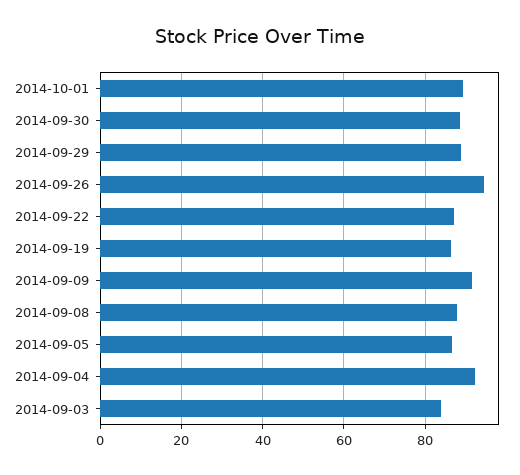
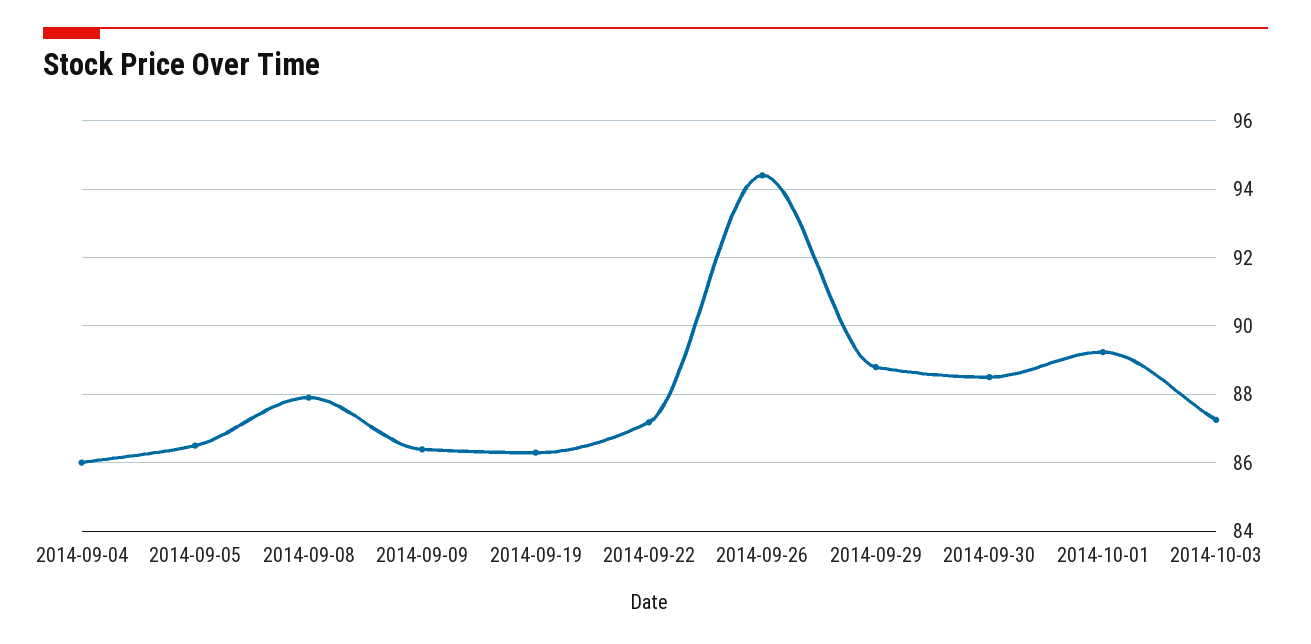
2014-09-09: 92 -> 86.4
2014-09-04: 92 -> 86
2014-09-03: 84 -> none
2014-10-03: none -> 87.2

